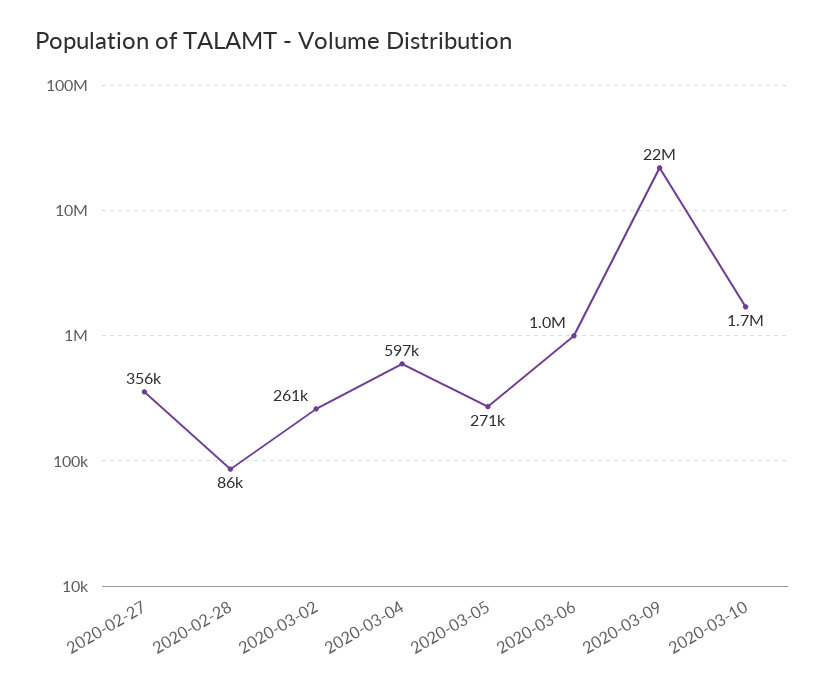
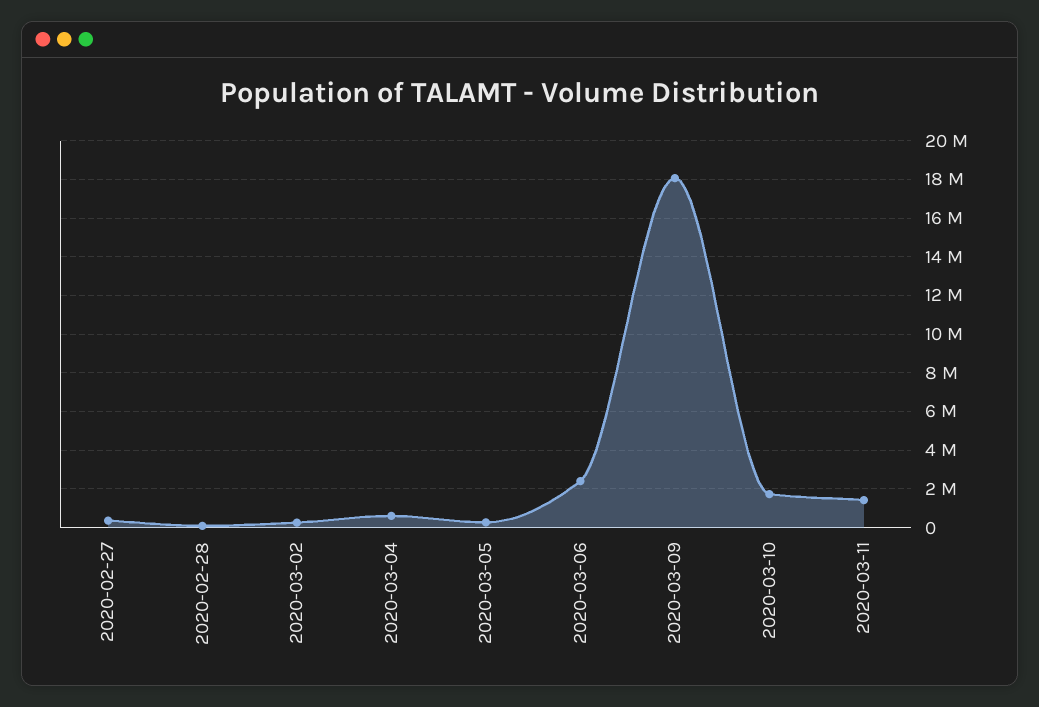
2020-03-06: 1000000 -> 2500000
2020-03-09: 22000000 -> 18000000
2020-03-11: none -> 1500000

